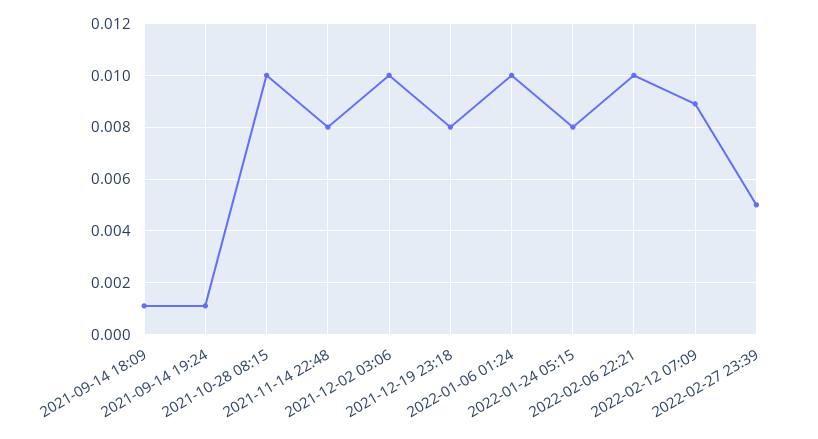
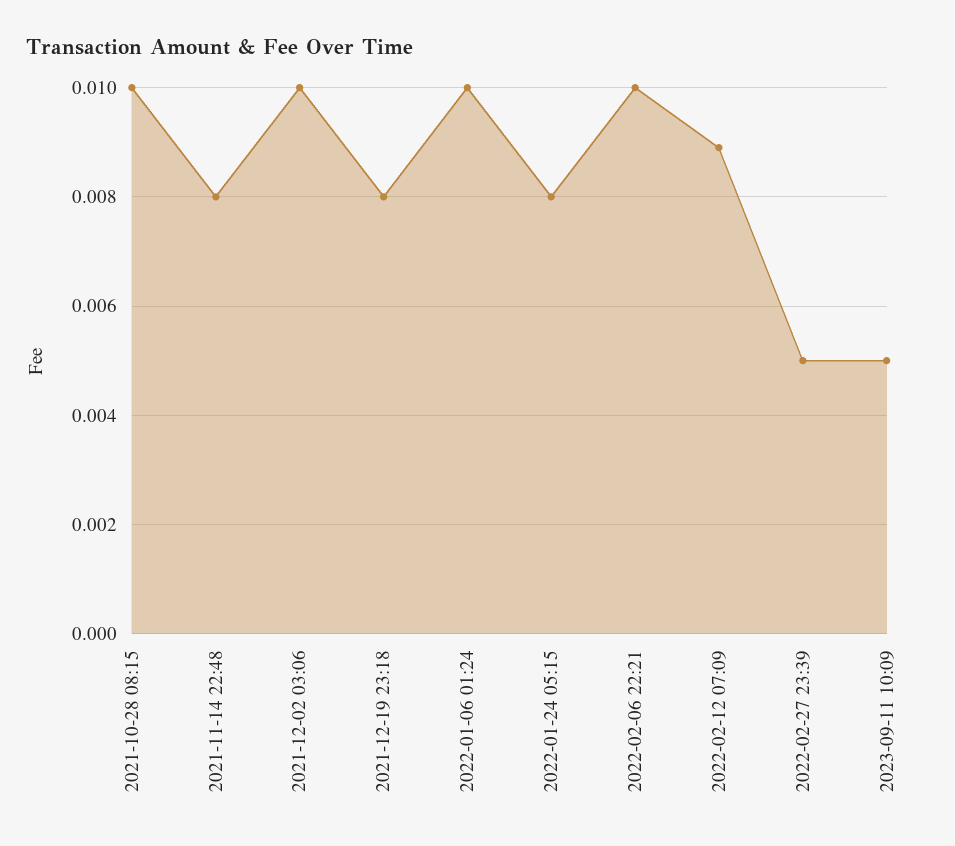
2021-09-14 18:09: 0.001 -> none
2021-09-14 19:24: 0.001 -> none
2023-09-11 10:09: none -> 0.005

